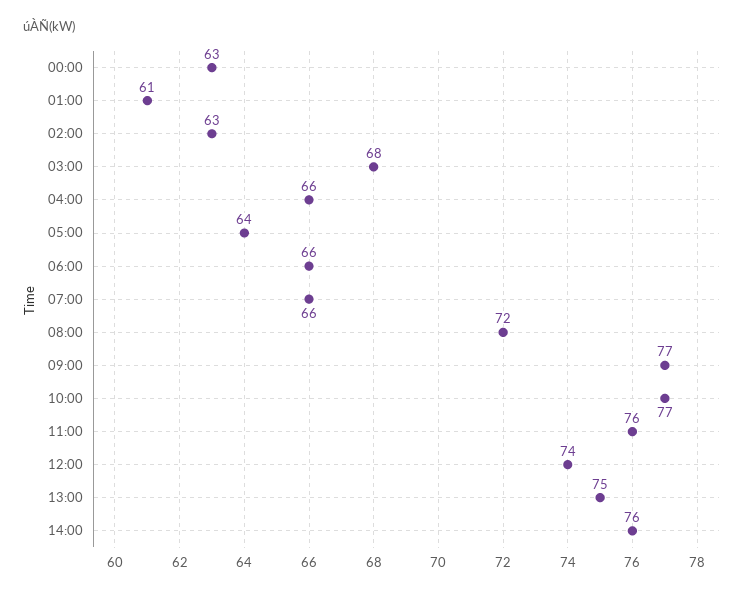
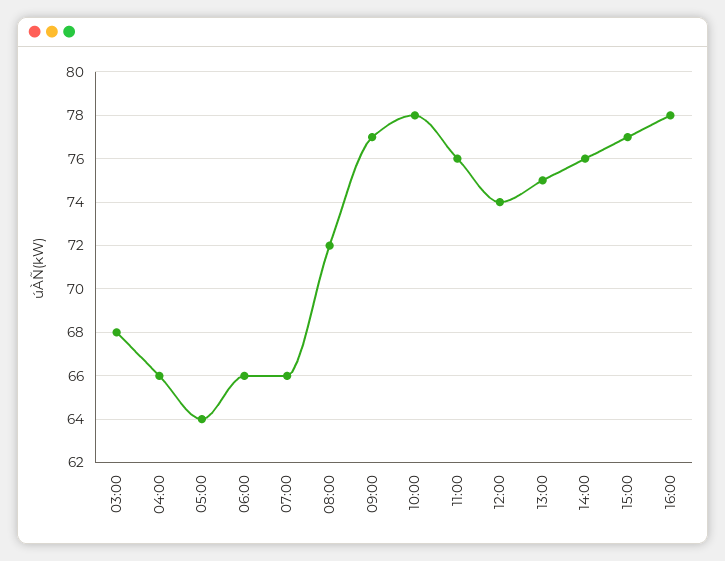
00:00: 63 -> none
01:00: 61 -> none
02:00: 63 -> none
10:00: 77 -> 78
15:00: none -> 77
16:00: none -> 78

